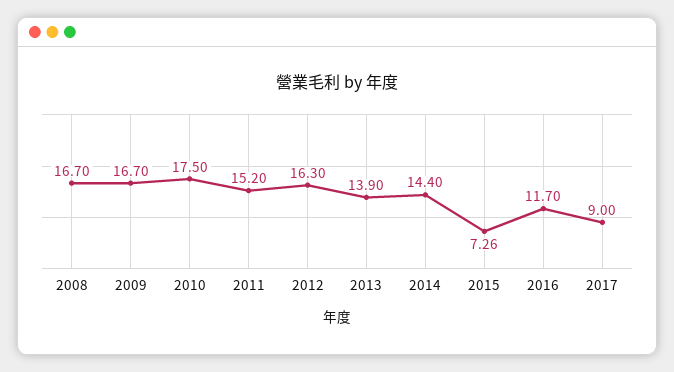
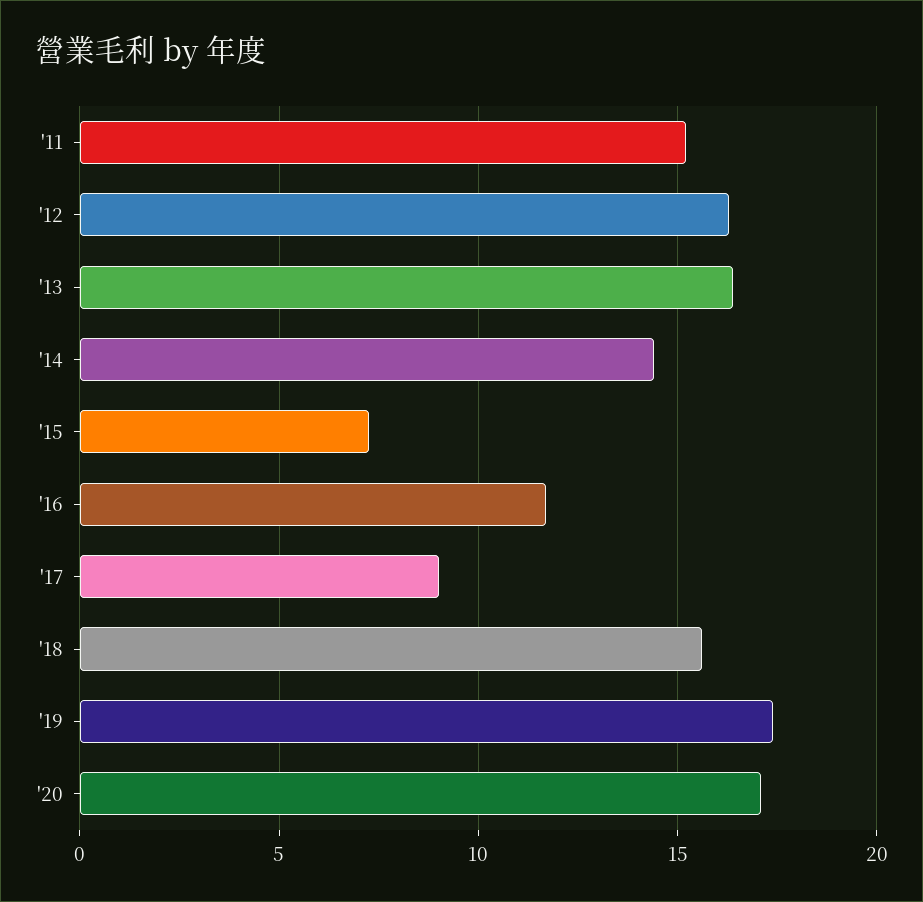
2008: 16.7 -> none
2009: 16.7 -> none
2010: 17.5 -> none
2013: 13.9 -> 16.5
'18: none -> 15.5
'19: none -> 17.5
'20: none -> 17

